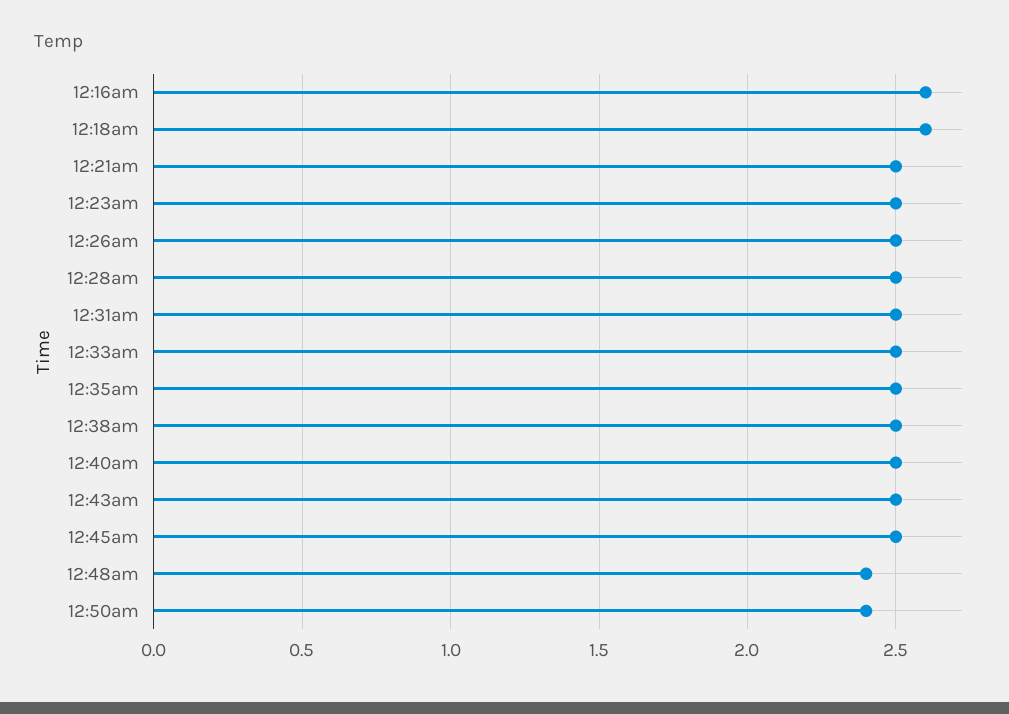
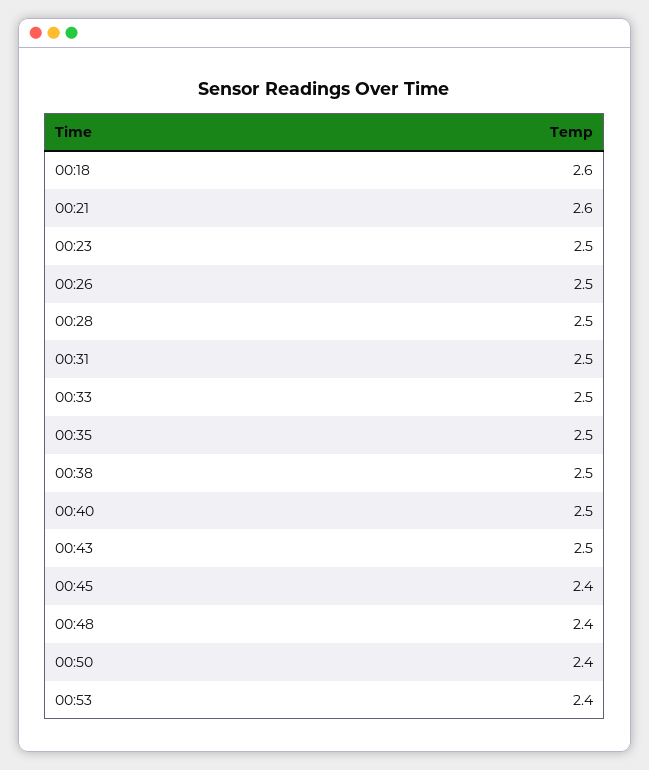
12:16am: 2.6 -> none
12:21am: 2.5 -> 2.6
12:45am: 2.5 -> 2.4
00:53: none -> 2.4

